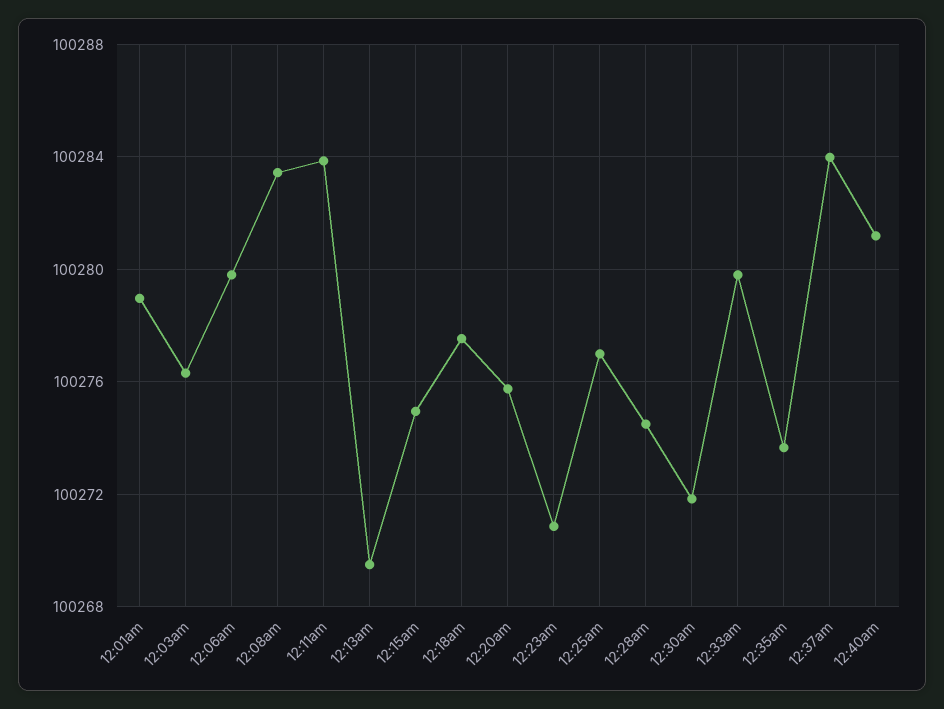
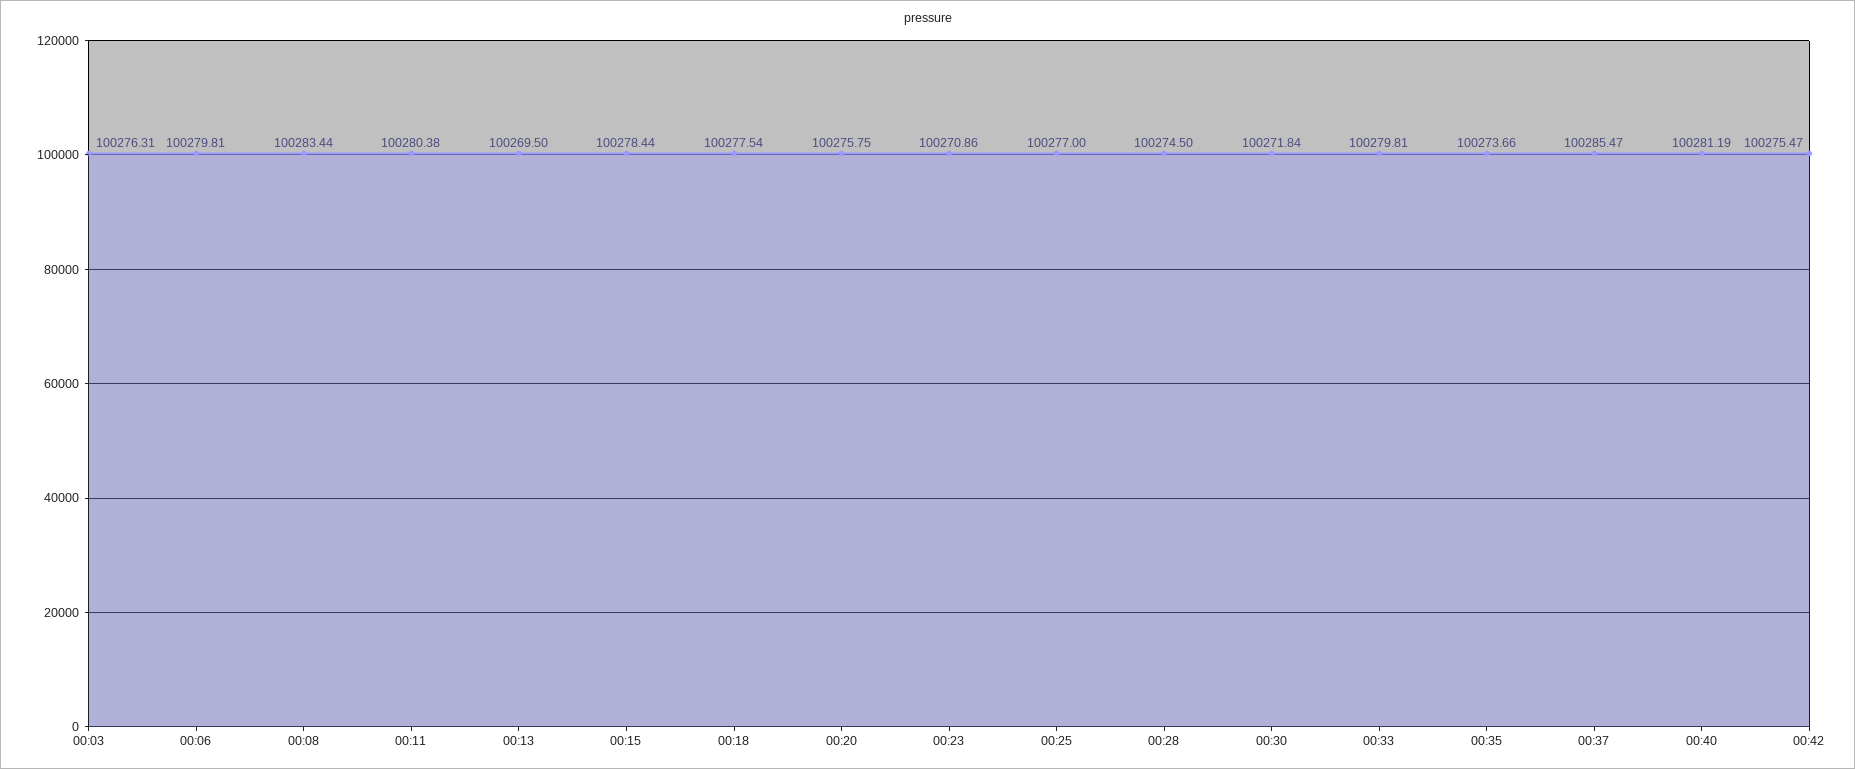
12:01am: 100279 -> none
12:11am: 100284 -> 100280.38
12:15am: 100275 -> 100278.44
12:37am: 100284 -> 100285.47
00:42: none -> 100275.47

